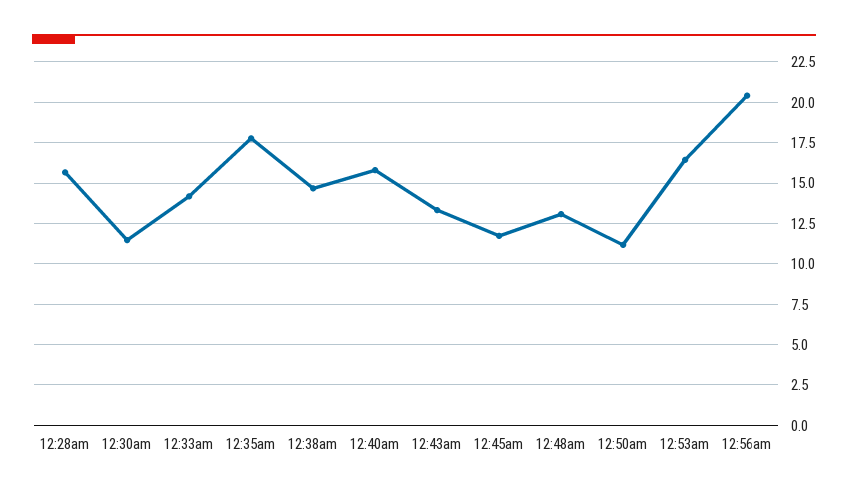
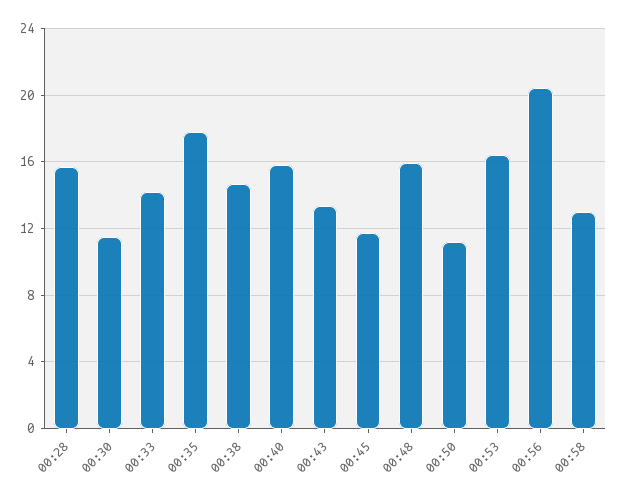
12:48am: 13 -> 16
00:58: none -> 13

